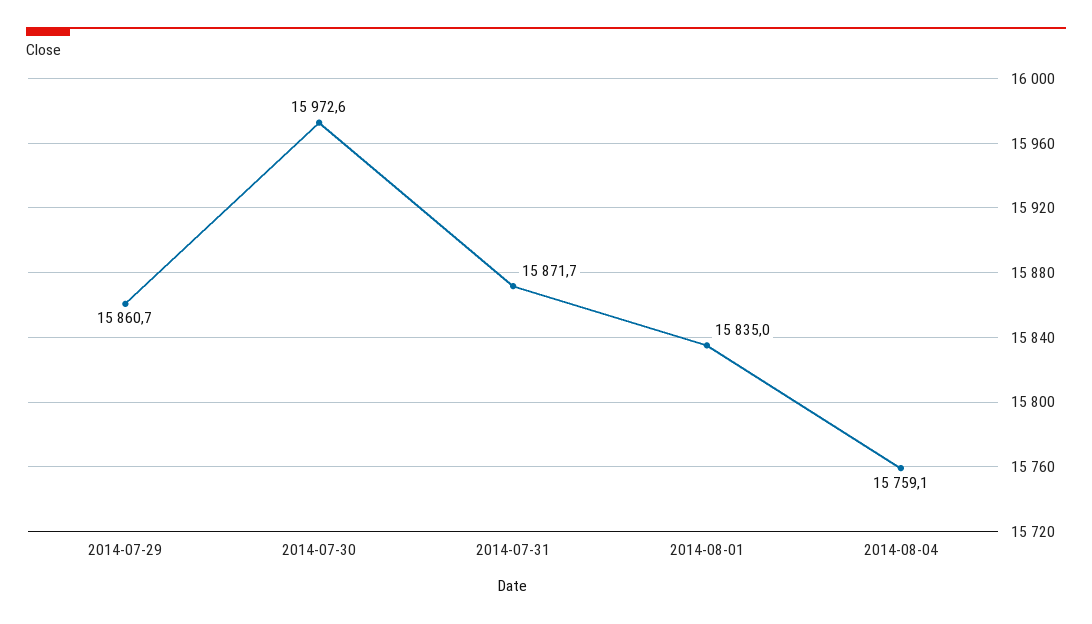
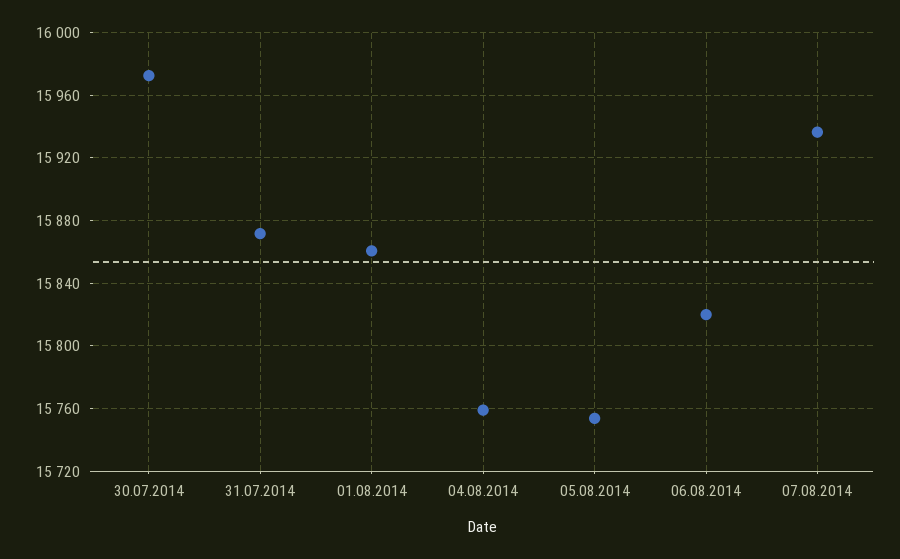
2014-07-29: 15860.7 -> none
2014-08-01: 15835 -> 15860
05.08.2014: none -> 15755
06.08.2014: none -> 15820
07.08.2014: none -> 15935

